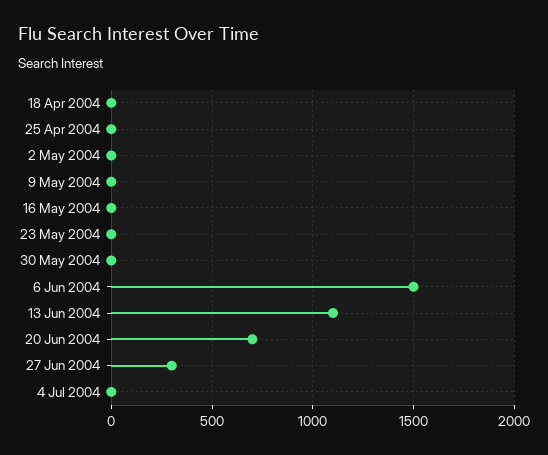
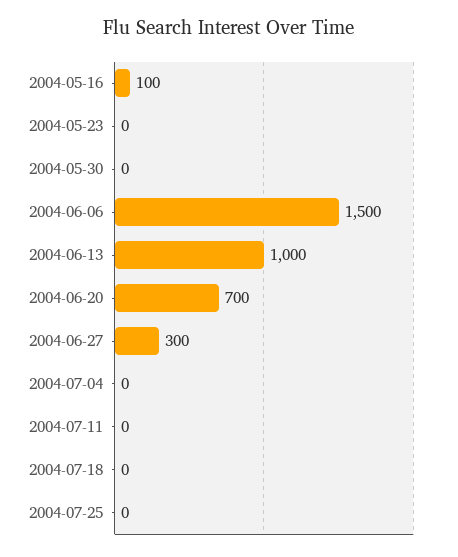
18 Apr 2004: 0 -> none
25 Apr 2004: 0 -> none
2 May 2004: 0 -> none
9 May 2004: 0 -> none
16 May 2004: 0 -> 100
13 Jun 2004: 1100 -> 1000
2004-07-11: none -> 0
2004-07-18: none -> 0
2004-07-25: none -> 0

